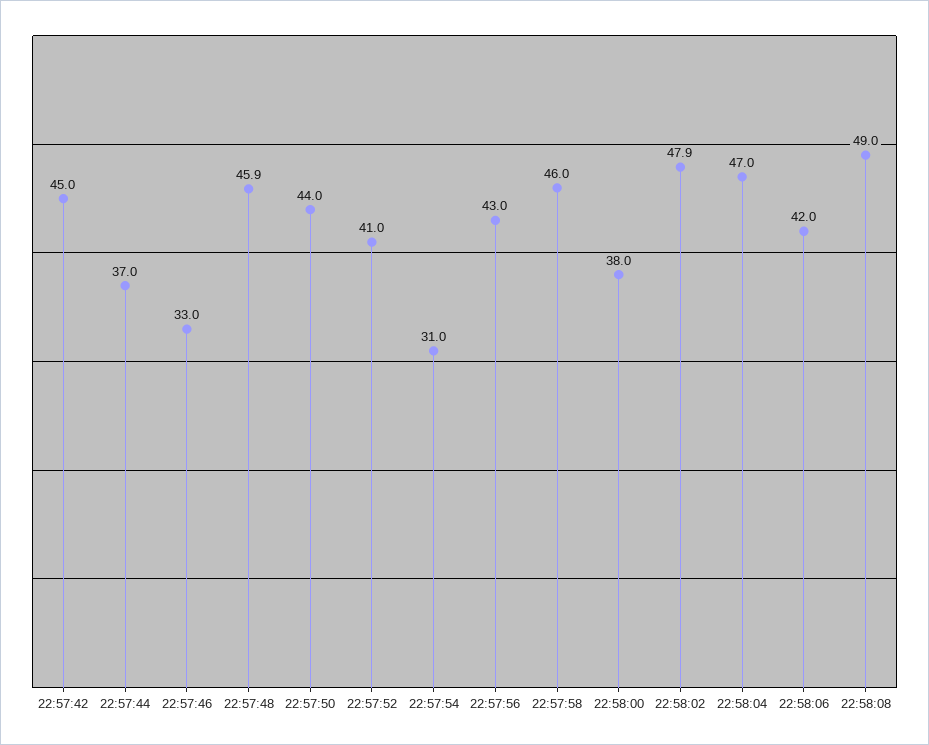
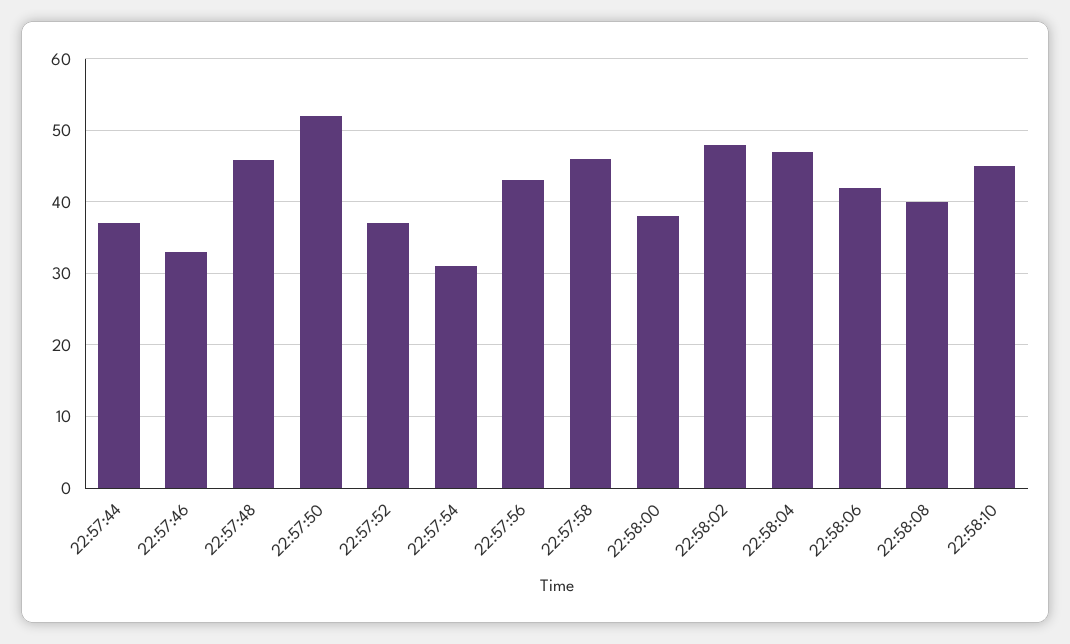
22:57:42: 45 -> none
22:57:50: 44 -> 52
22:57:52: 41 -> 37
22:58:08: 49 -> 40
22:58:10: none -> 45

